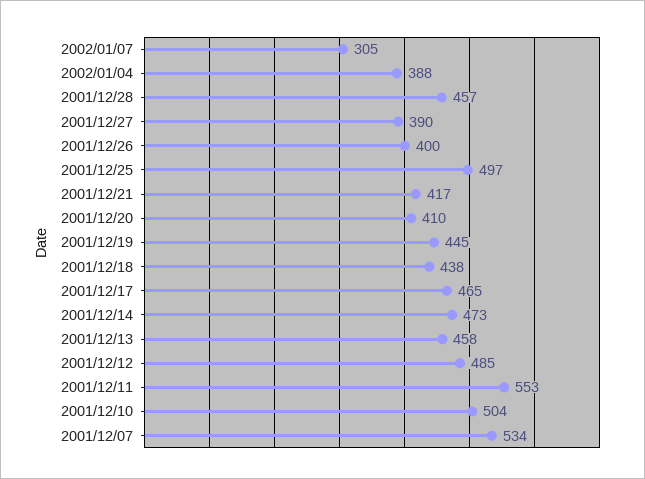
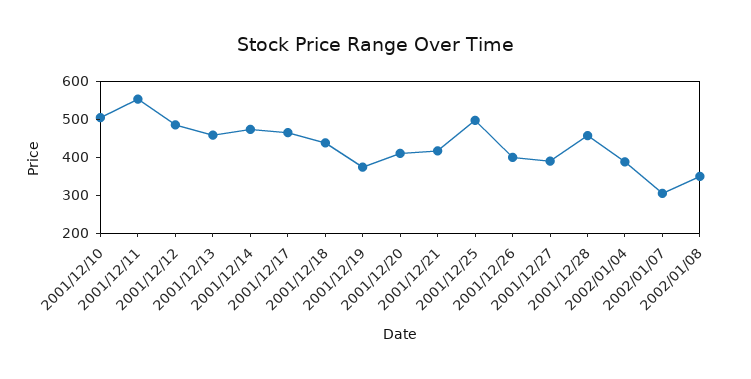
2001/12/19: 445 -> 375
2001/12/07: 534 -> none
2002/01/08: none -> 350

